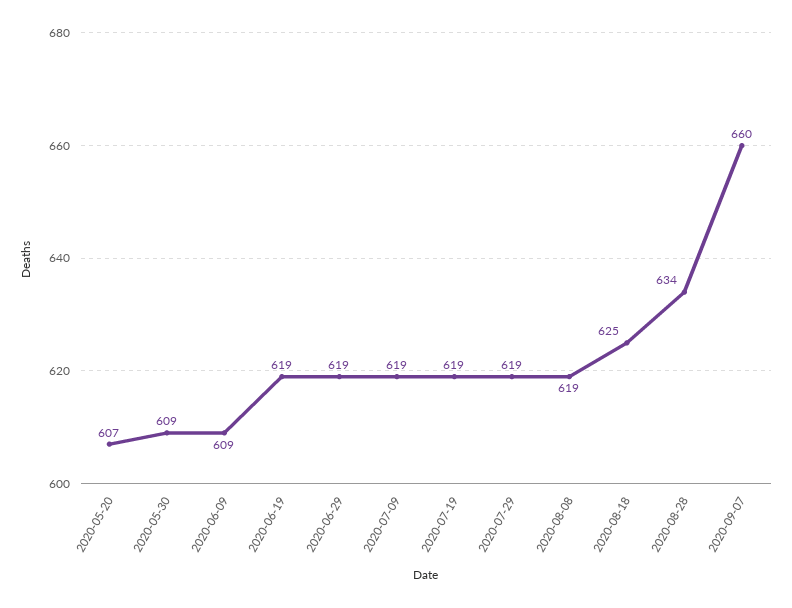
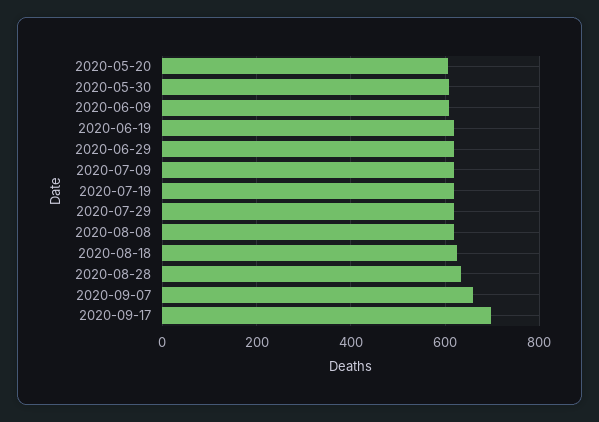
2020-09-17: none -> 700

